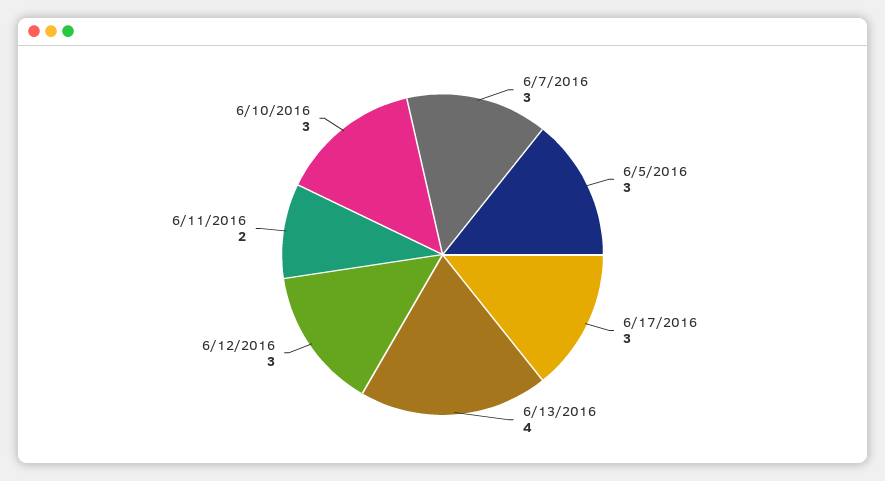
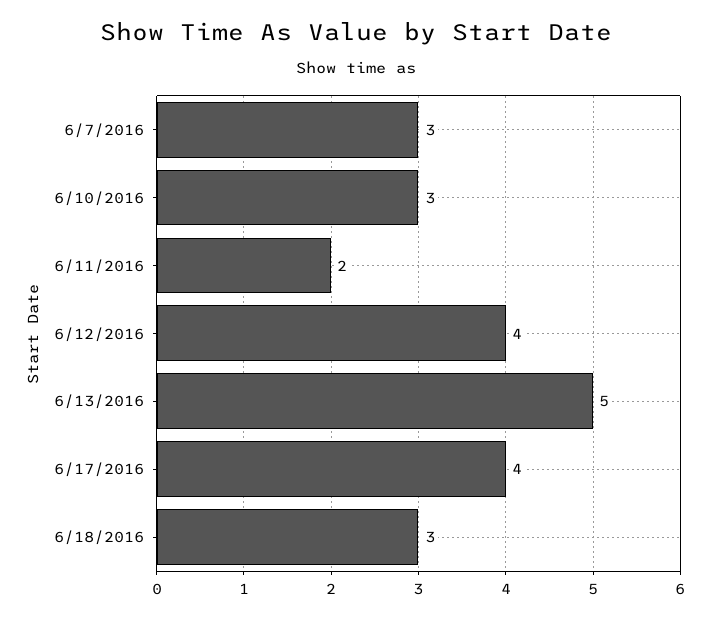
6/5/2016: 3 -> none
6/17/2016: 3 -> 4
6/13/2016: 4 -> 5
6/12/2016: 3 -> 4
6/18/2016: none -> 3

